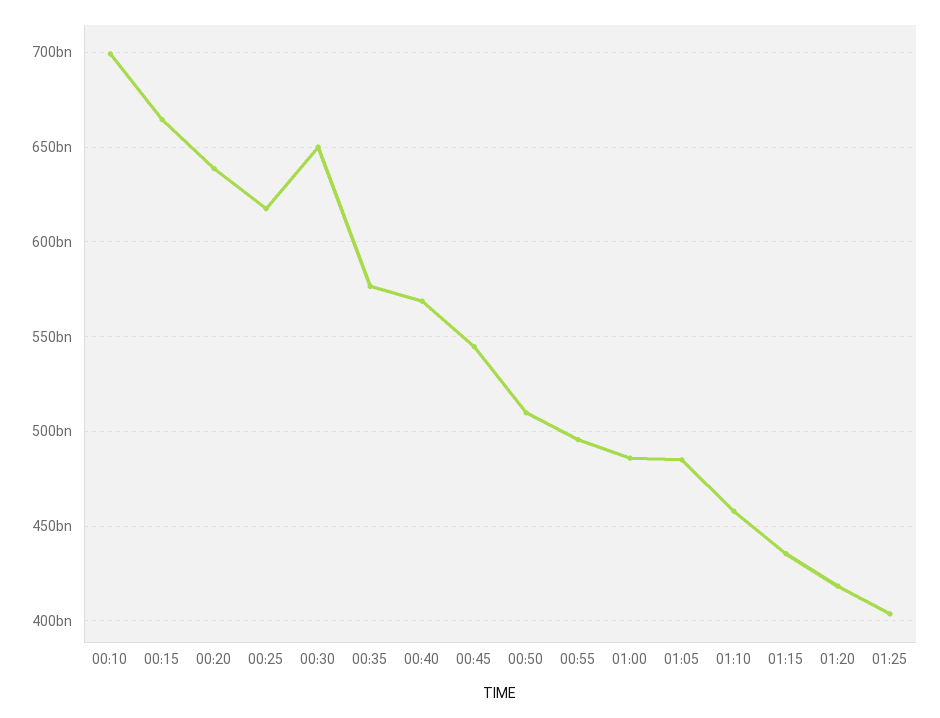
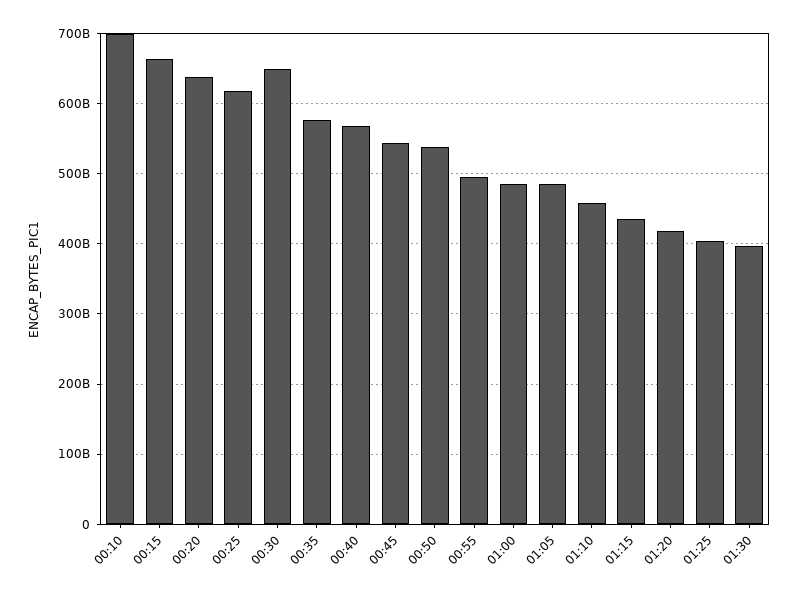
00:50: 510000000000 -> 540000000000
01:30: none -> 400000000000

